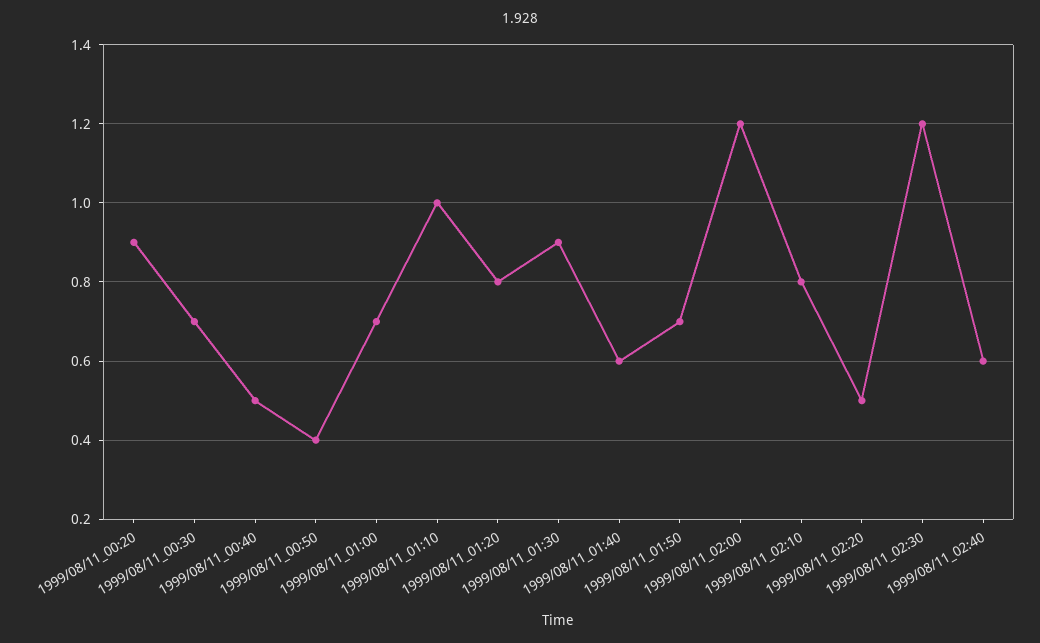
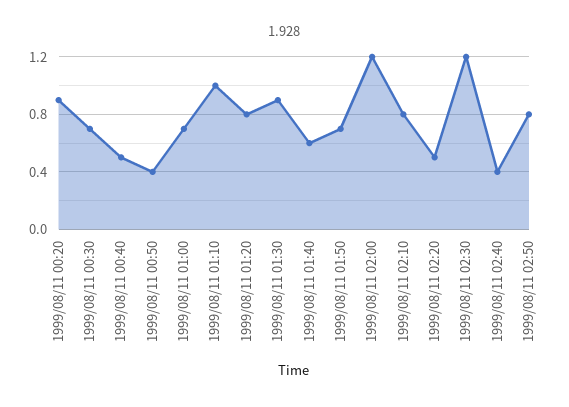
1999/08/11_02:40: 0.6 -> 0.4
1999/08/11 02:50: none -> 0.8

